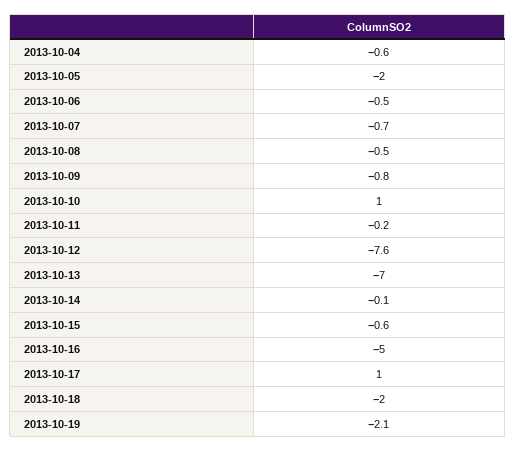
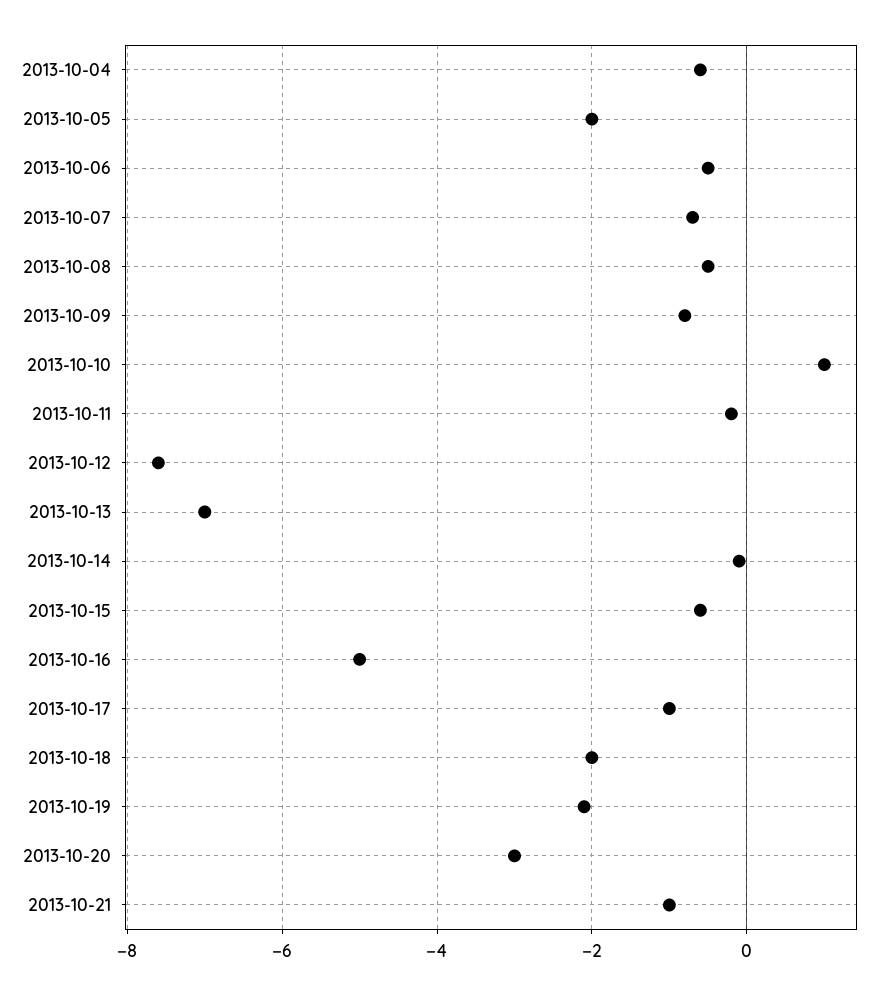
2013-10-17: 1 -> -1
2013-10-20: none -> -3
2013-10-21: none -> -1

